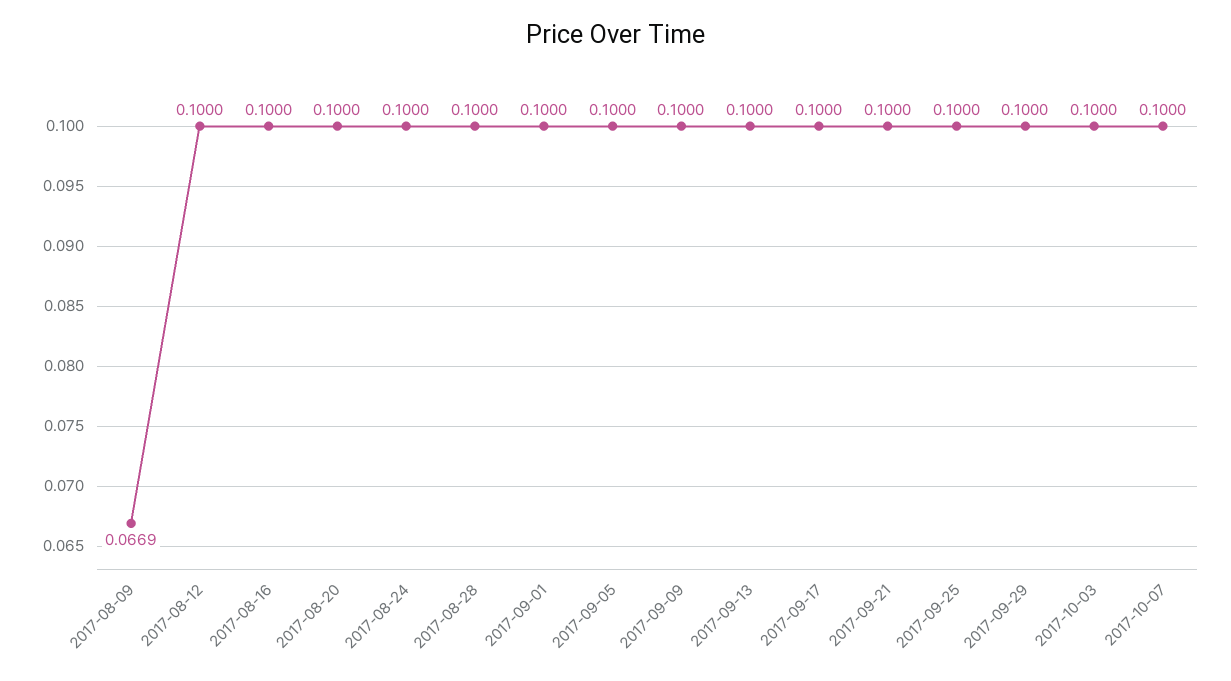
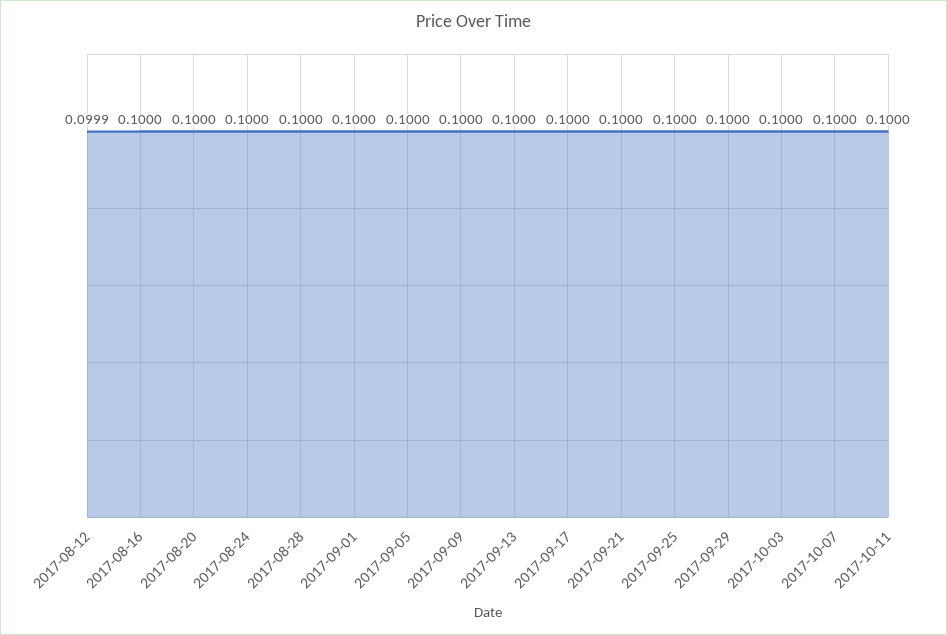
2017-08-09: 0.0669 -> none
2017-08-12: 0.1 -> 0.0999
2017-10-11: none -> 0.1

